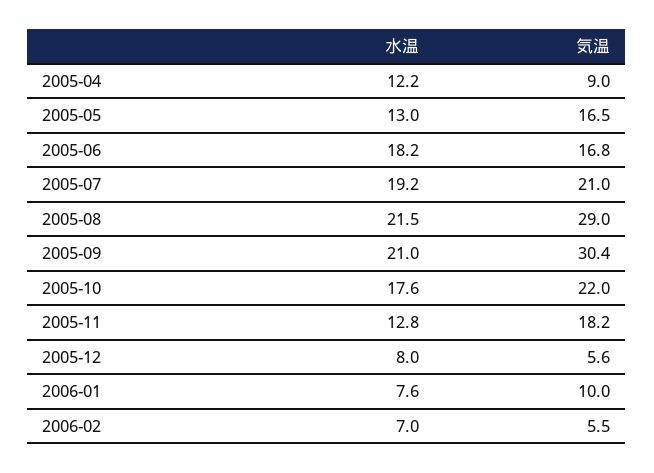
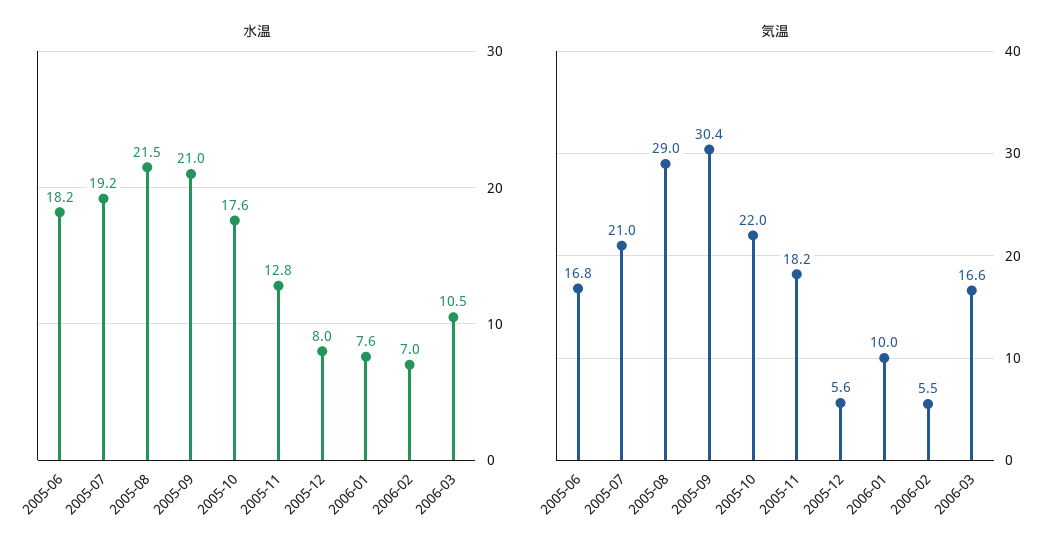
水温, 2005-04: 12.2 -> none
気温, 2005-04: 9 -> none
水温, 2005-05: 13 -> none
気温, 2005-05: 16.5 -> none
水温, 2006-03: none -> 10.5
気温, 2006-03: none -> 16.6

